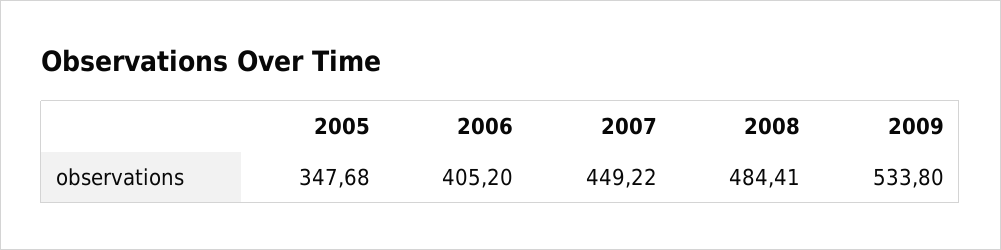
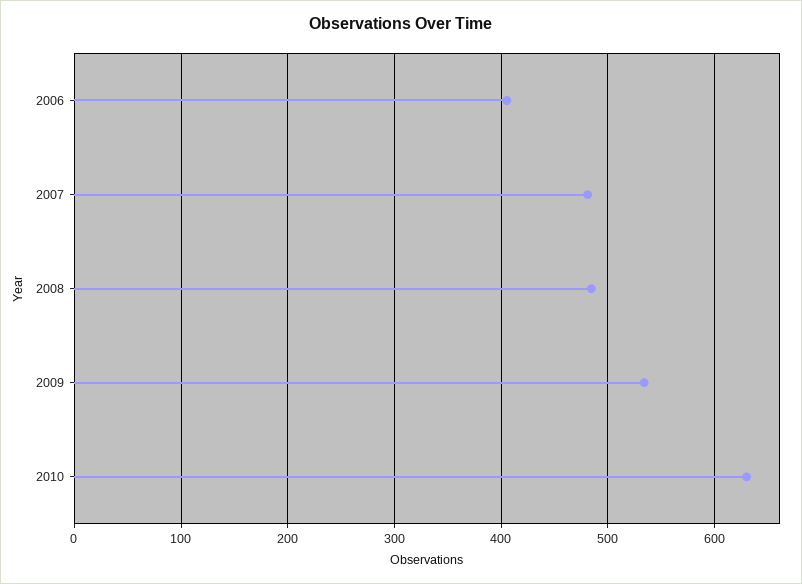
2005: 347.68 -> none
2007: 449.22 -> 480
2010: none -> 630

